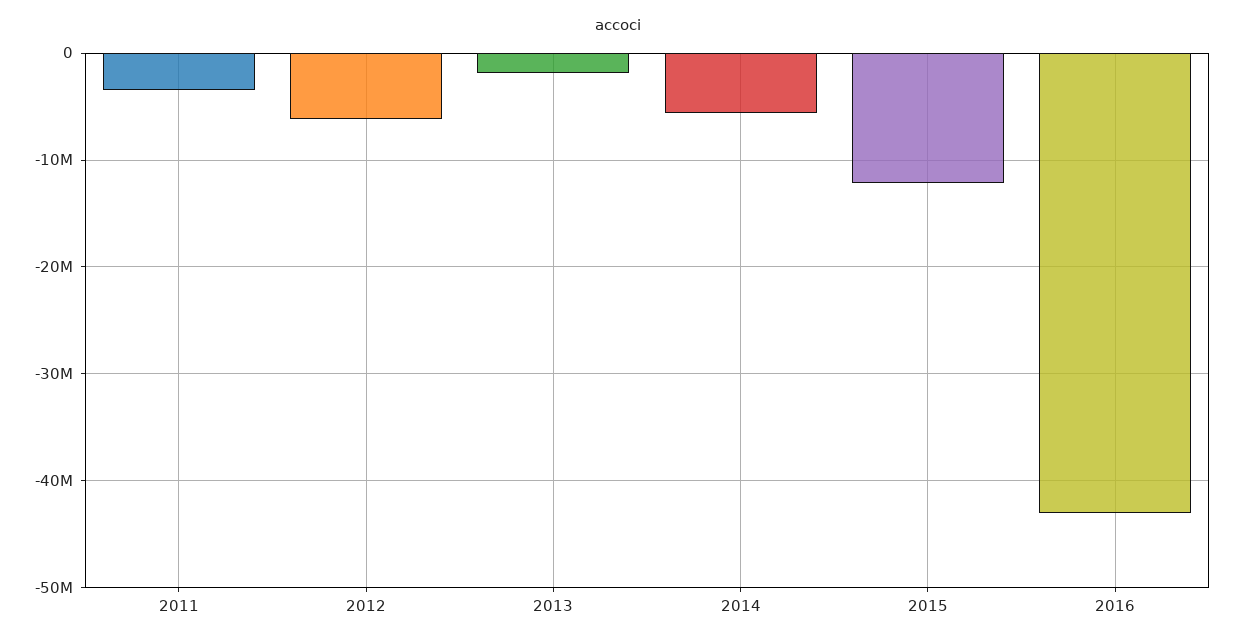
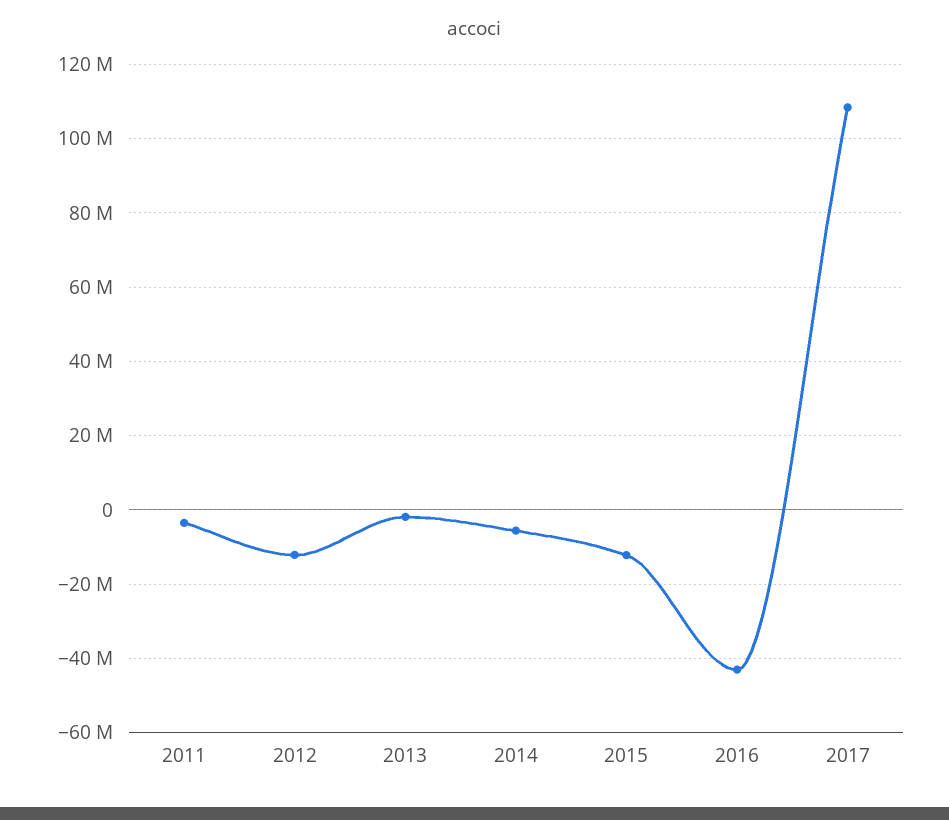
2012: -6000000 -> -12000000
2017: none -> 108000000

